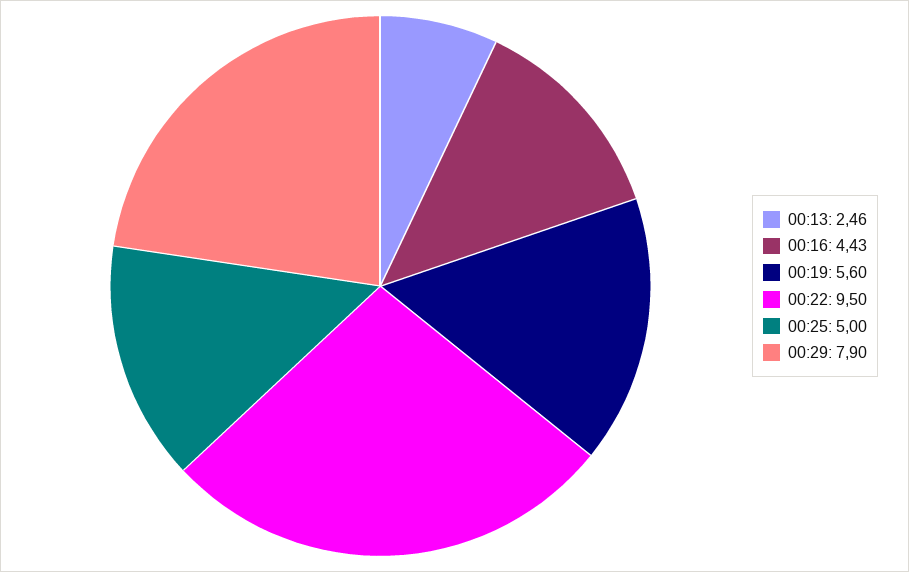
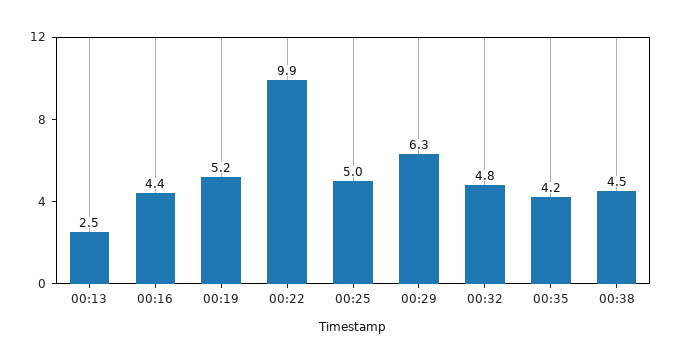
00:19: 5.6 -> 5.2
00:22: 9.5 -> 9.9
00:29: 7.9 -> 6.3
00:32: none -> 4.8
00:35: none -> 4.2
00:38: none -> 4.5

